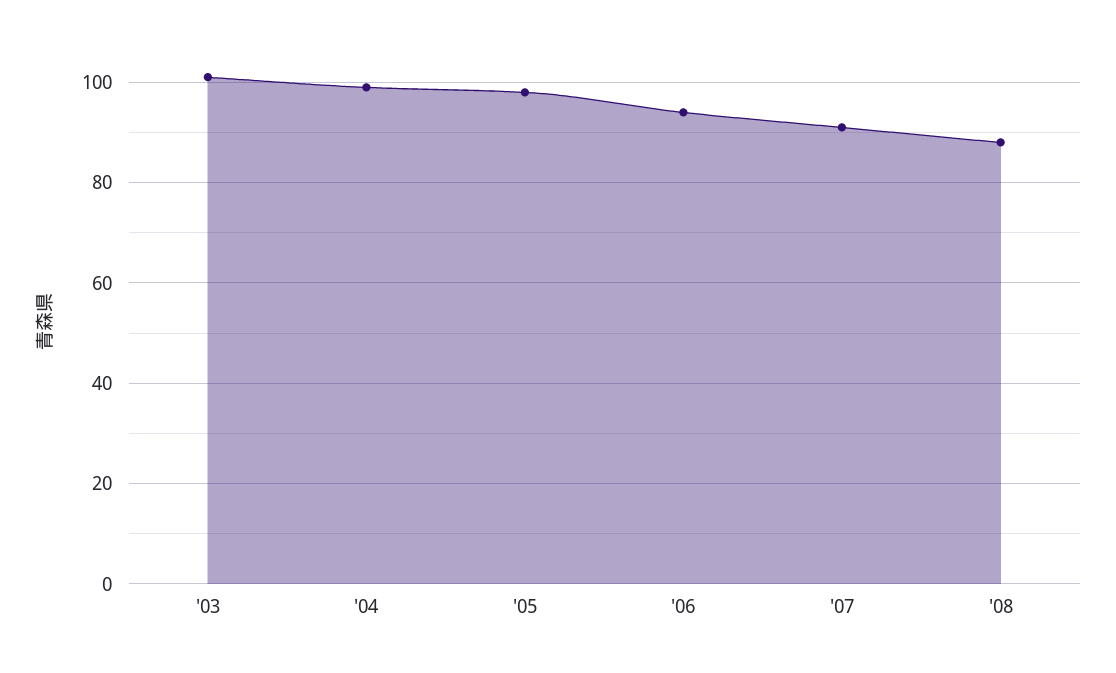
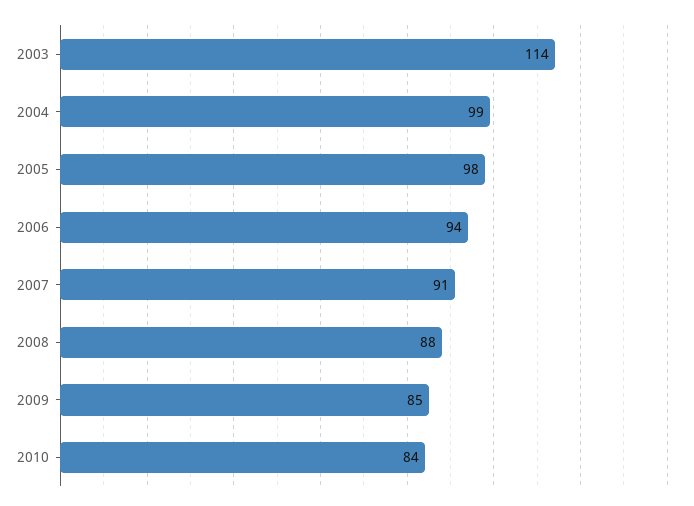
'03: 100 -> 114
2009: none -> 85
2010: none -> 84

